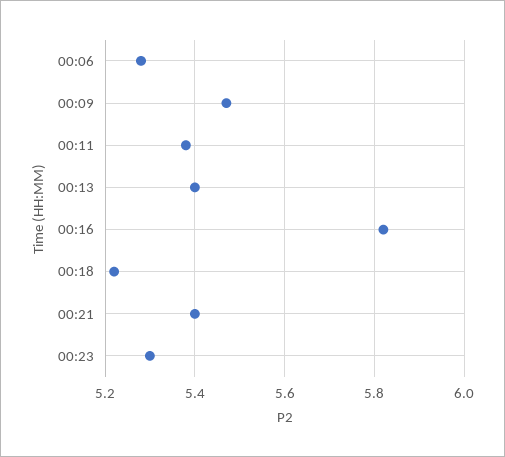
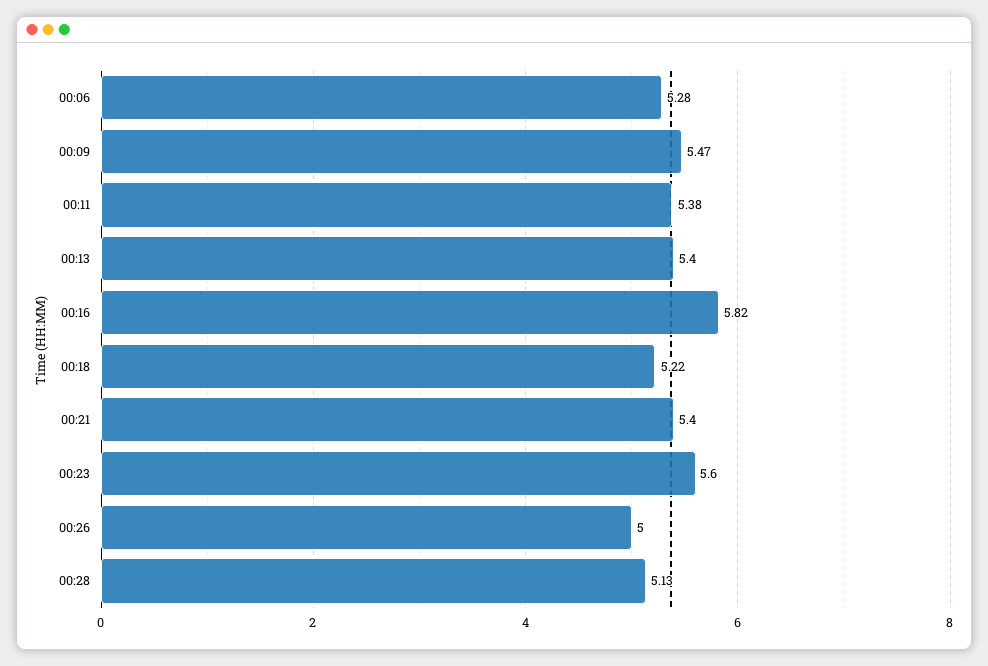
00:23: 5.3 -> 5.6
00:26: none -> 5
00:28: none -> 5.13

